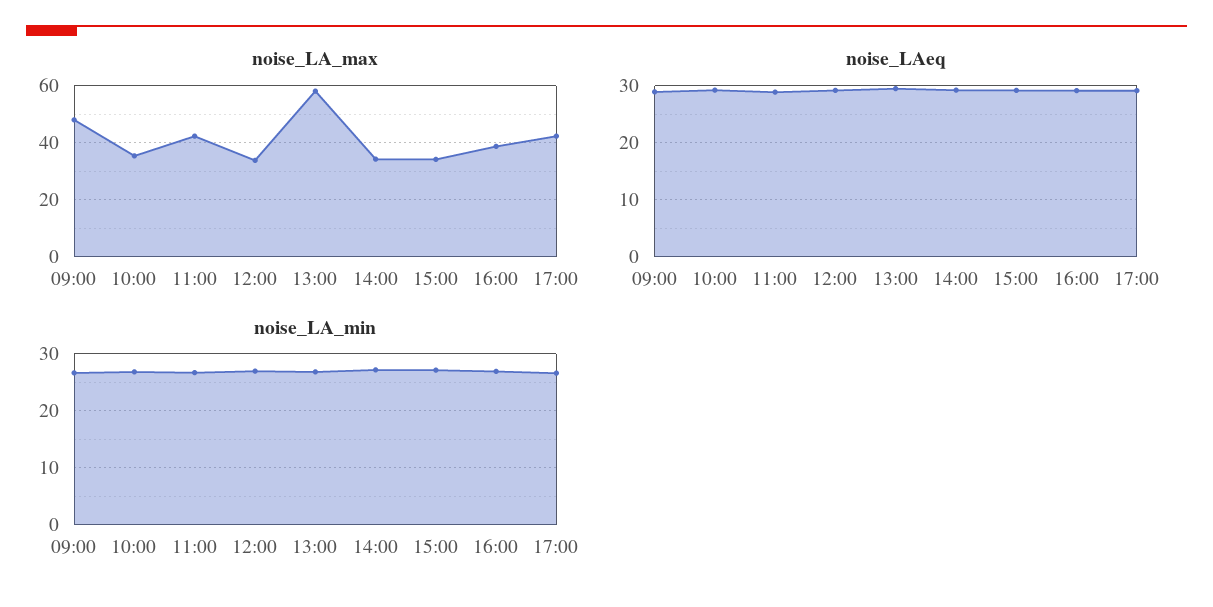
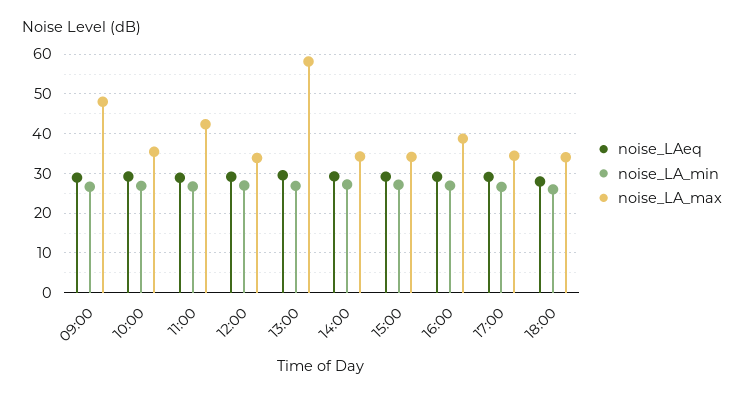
noise_LA_max, 17:00: 42.5 -> 34
noise_LAeq, 18:00: none -> 28
noise_LA_min, 18:00: none -> 26
noise_LA_max, 18:00: none -> 34

